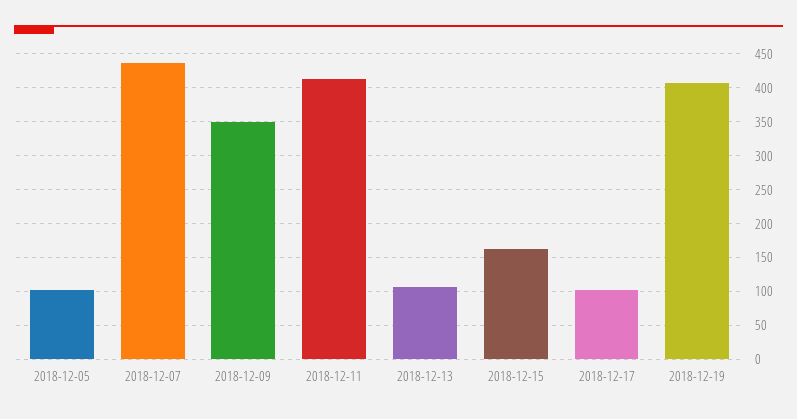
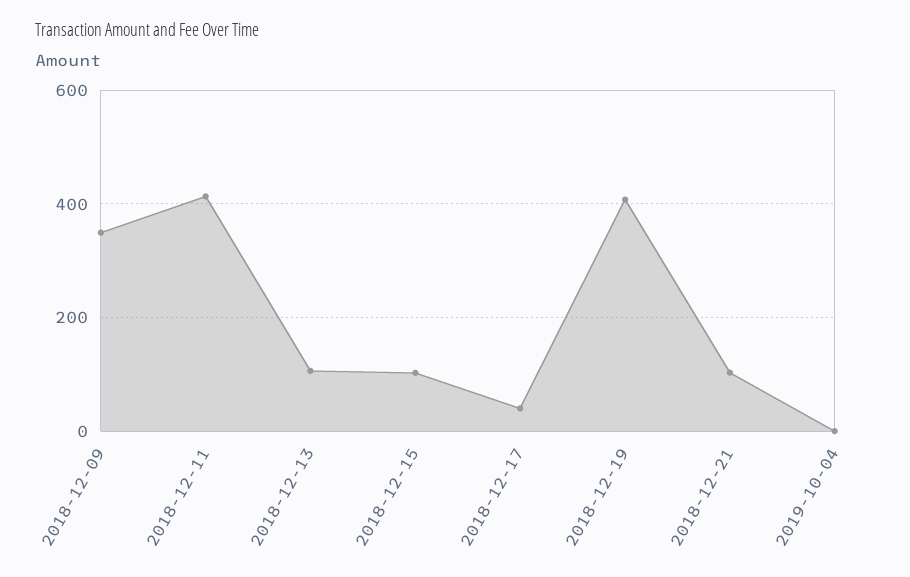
2018-12-05: 100 -> none
2018-12-07: 440 -> none
2018-12-15: 160 -> 100
2018-12-17: 100 -> 40
2018-12-21: none -> 100
2019-10-04: none -> 0

